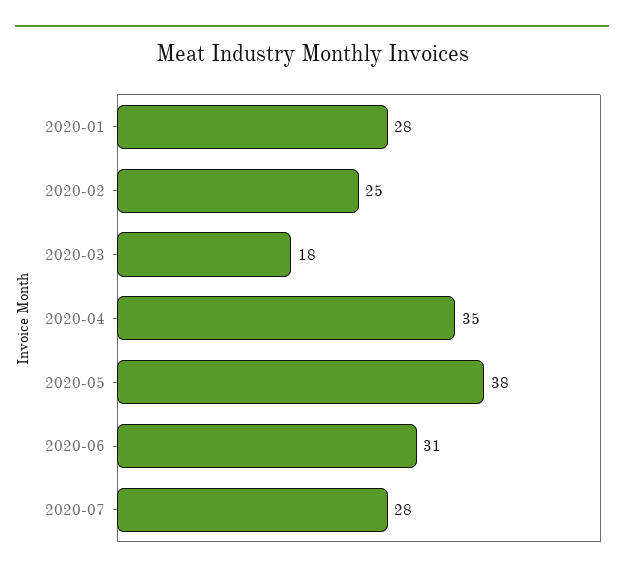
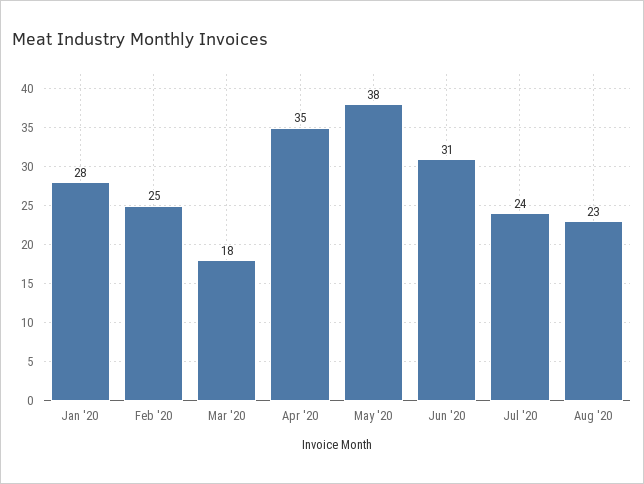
2020-07: 28 -> 24
Aug '20: none -> 23

